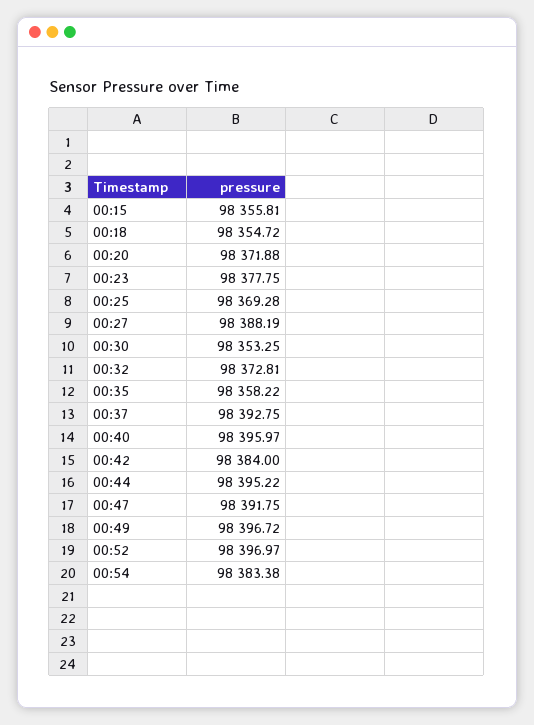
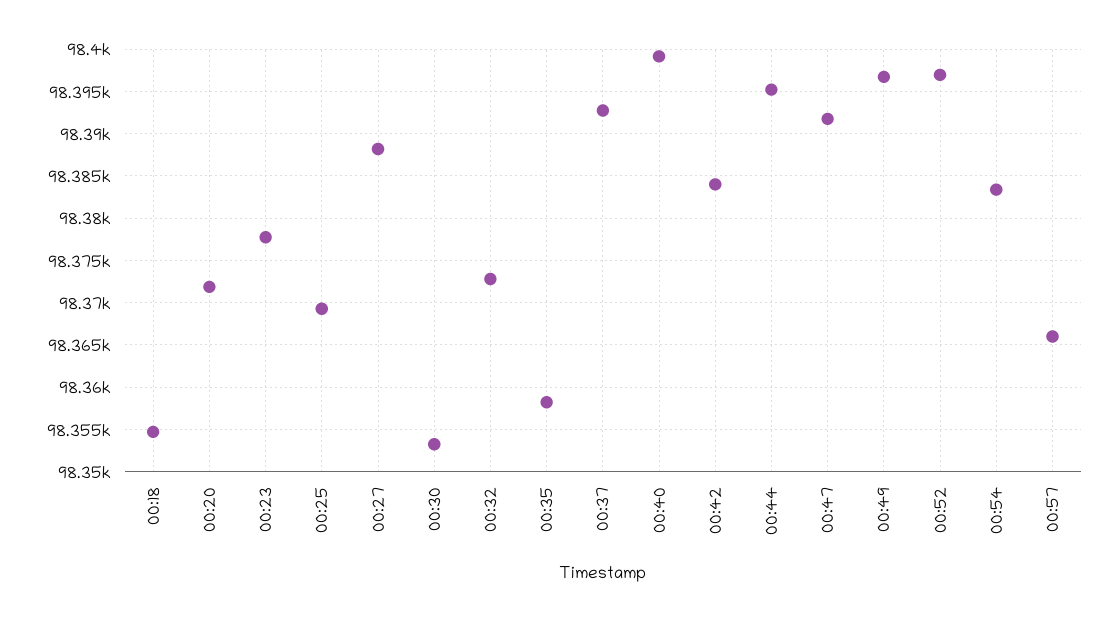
00:15: 98355.81 -> none
00:40: 98395.97 -> 98399
00:57: none -> 98366

